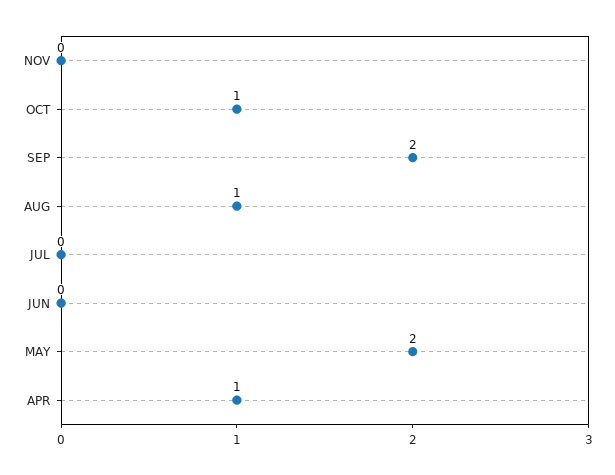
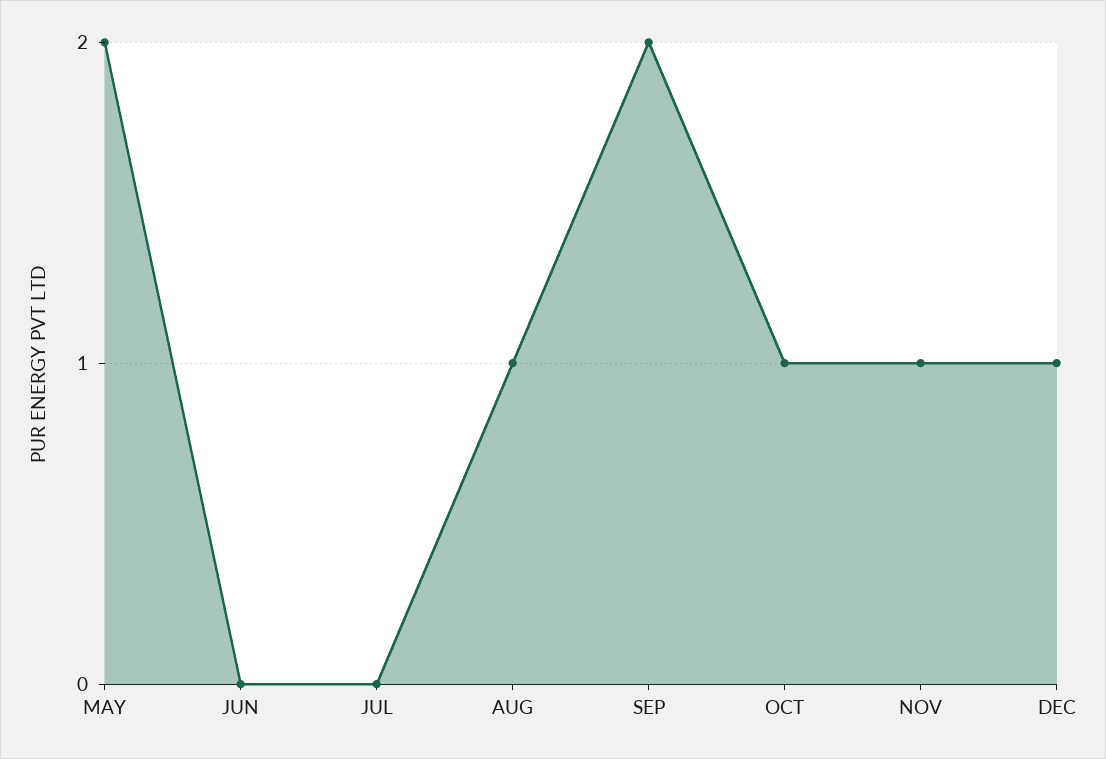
NOV: 0 -> 1
APR: 1 -> none
DEC: none -> 1

